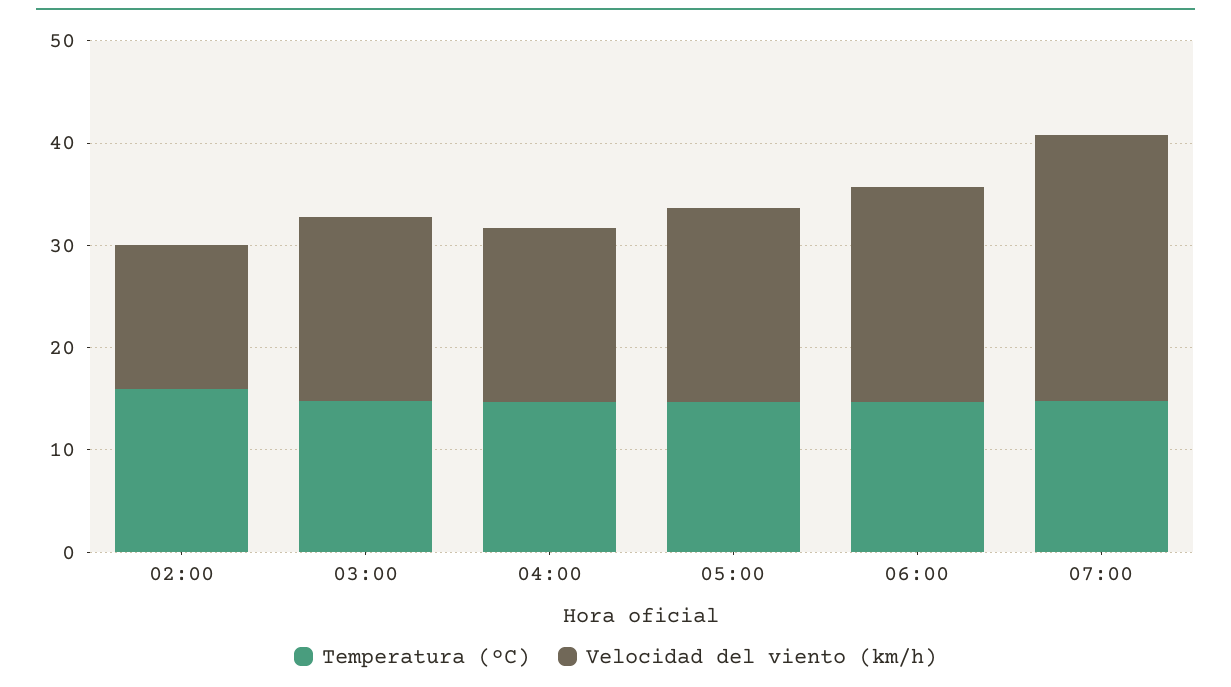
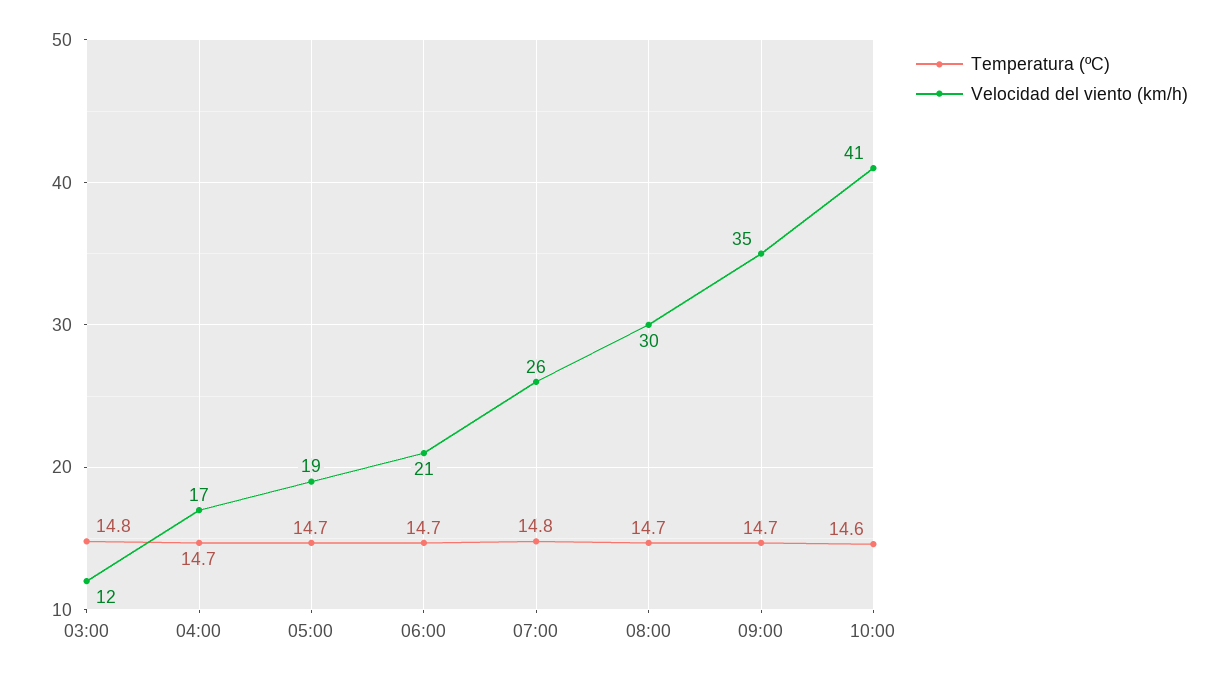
Temperatura (ºC), 02:00: 16 -> none
Velocidad del viento (km/h), 02:00: 14 -> none
Velocidad del viento (km/h), 03:00: 18 -> 12
Temperatura (ºC), 08:00: none -> 14.7
Velocidad del viento (km/h), 08:00: none -> 30
Temperatura (ºC), 09:00: none -> 14.7
Velocidad del viento (km/h), 09:00: none -> 35
Temperatura (ºC), 10:00: none -> 14.6
Velocidad del viento (km/h), 10:00: none -> 41

